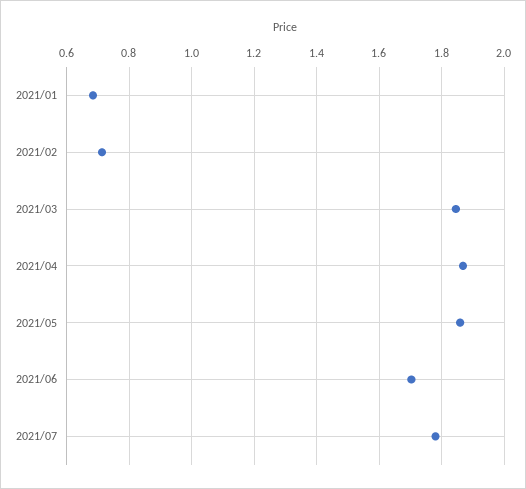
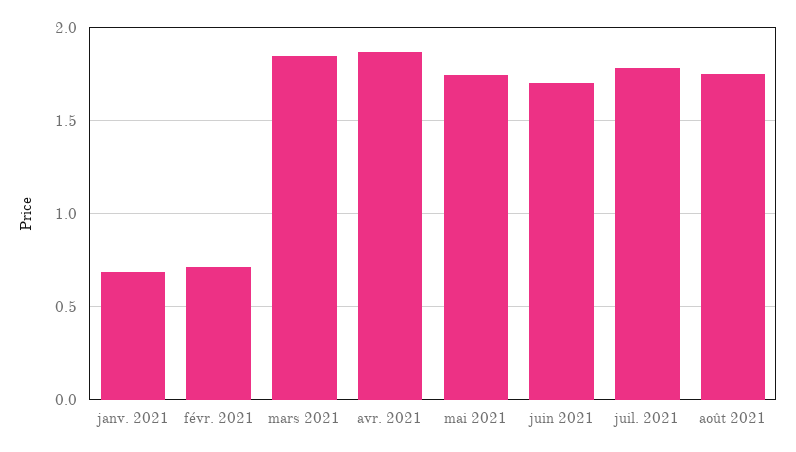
2021/05: 1.86 -> 1.75
août 2021: none -> 1.75

